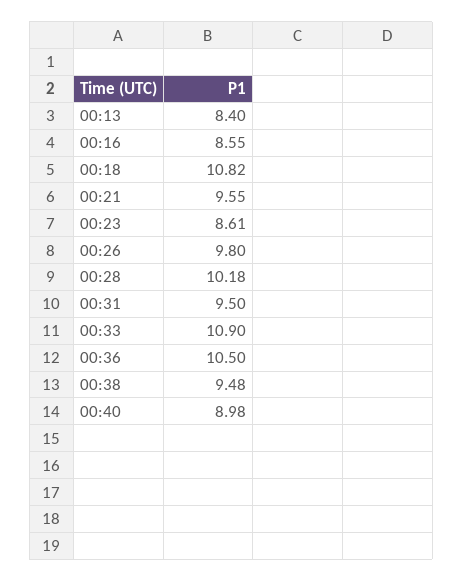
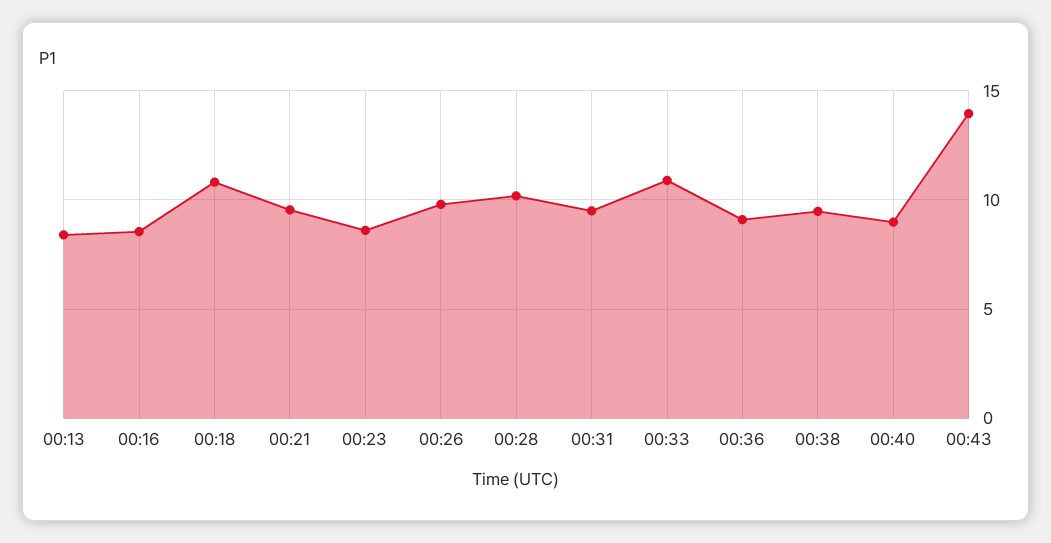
00:36: 10.5 -> 9
00:43: none -> 14

